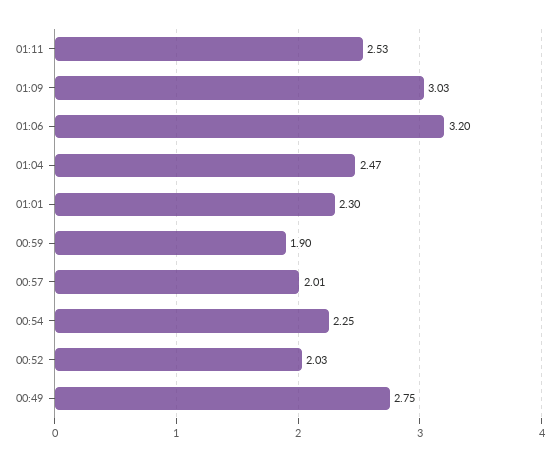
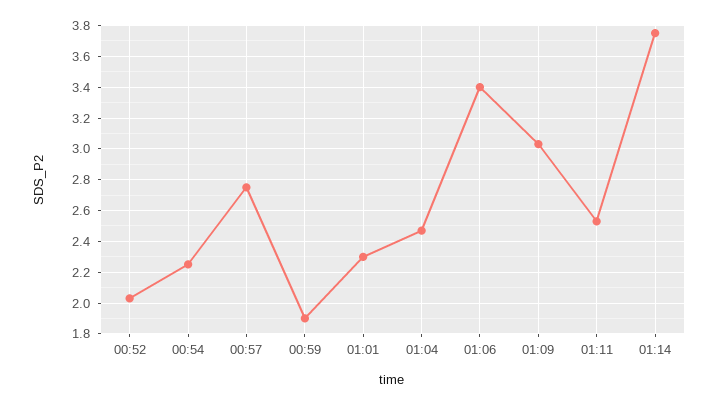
01:06: 3.2 -> 3.4
00:57: 2.01 -> 2.75
00:49: 2.75 -> none
01:14: none -> 3.75

